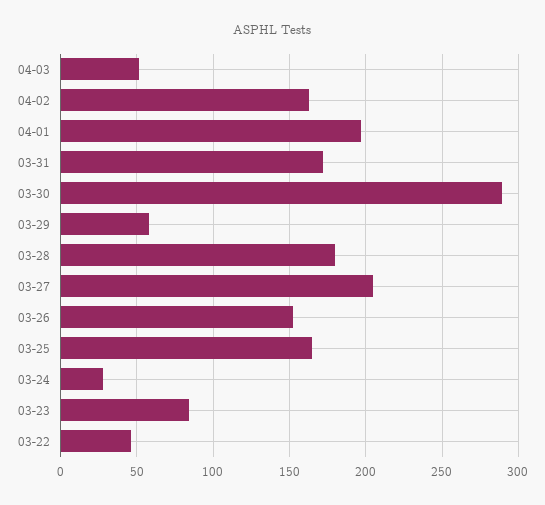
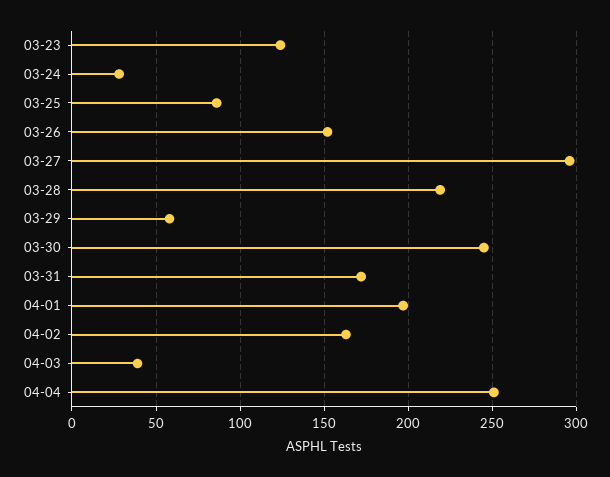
04-03: 50 -> 40
03-30: 290 -> 245
03-28: 180 -> 220
03-27: 205 -> 295
03-25: 165 -> 85
03-23: 85 -> 125
03-22: 45 -> none
04-04: none -> 250

